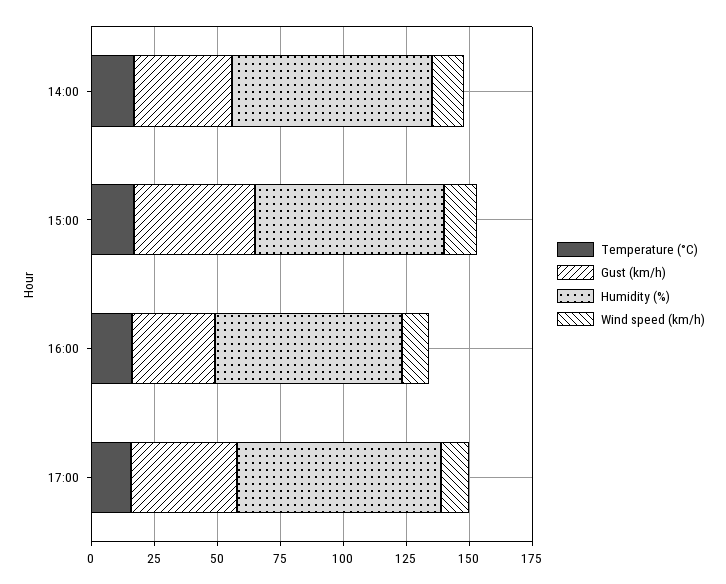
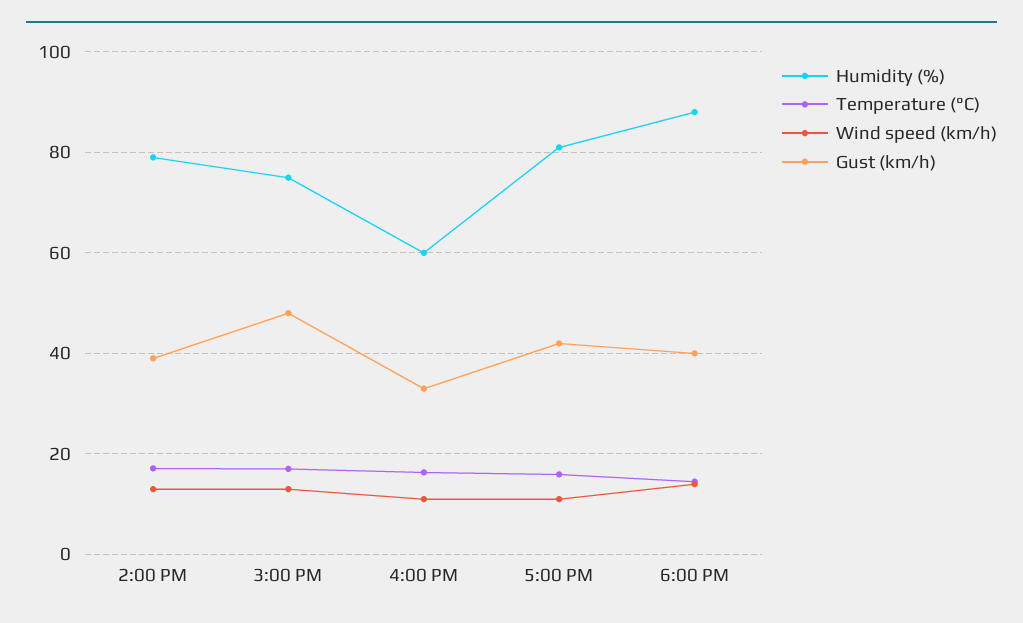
Humidity (%), 16:00: 75 -> 60
Humidity (%), 6:00 PM: none -> 88
Temperature (°C), 6:00 PM: none -> 14
Wind speed (km/h), 6:00 PM: none -> 14
Gust (km/h), 6:00 PM: none -> 40

